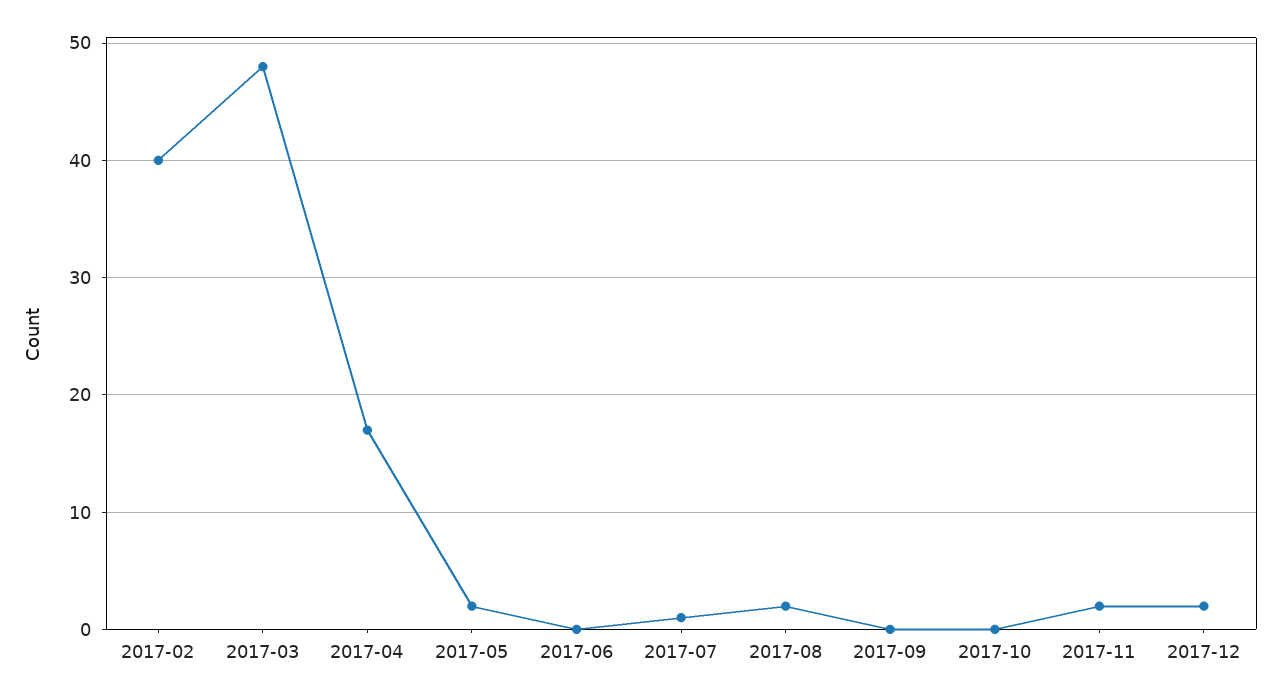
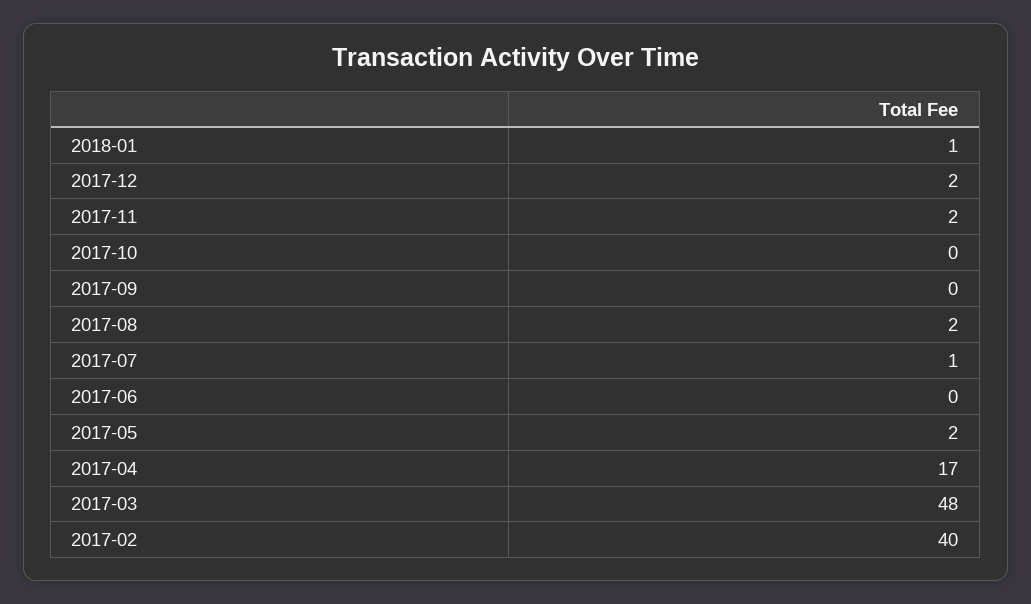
2018-01: none -> 1

